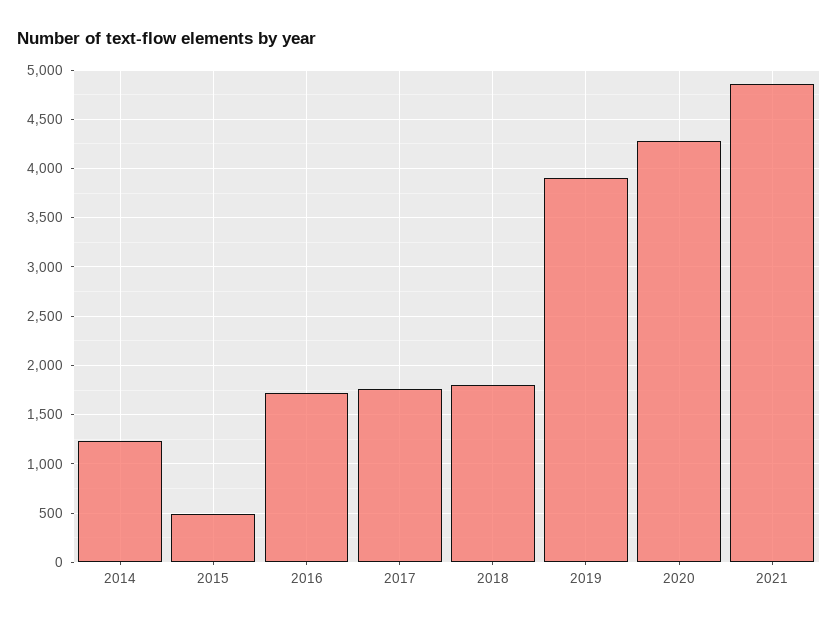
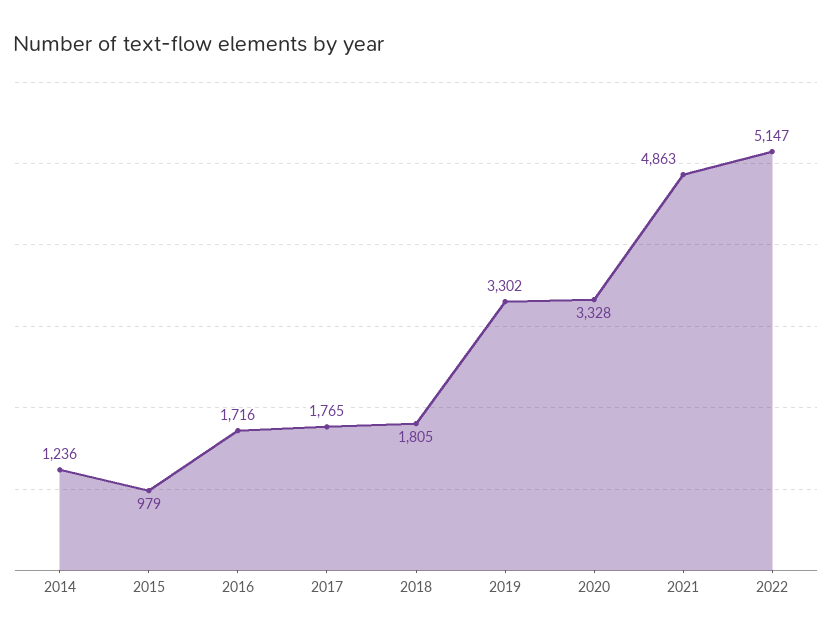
2015: 500 -> 979
2019: 3900 -> 3302
2020: 4300 -> 3328
2022: none -> 5147

